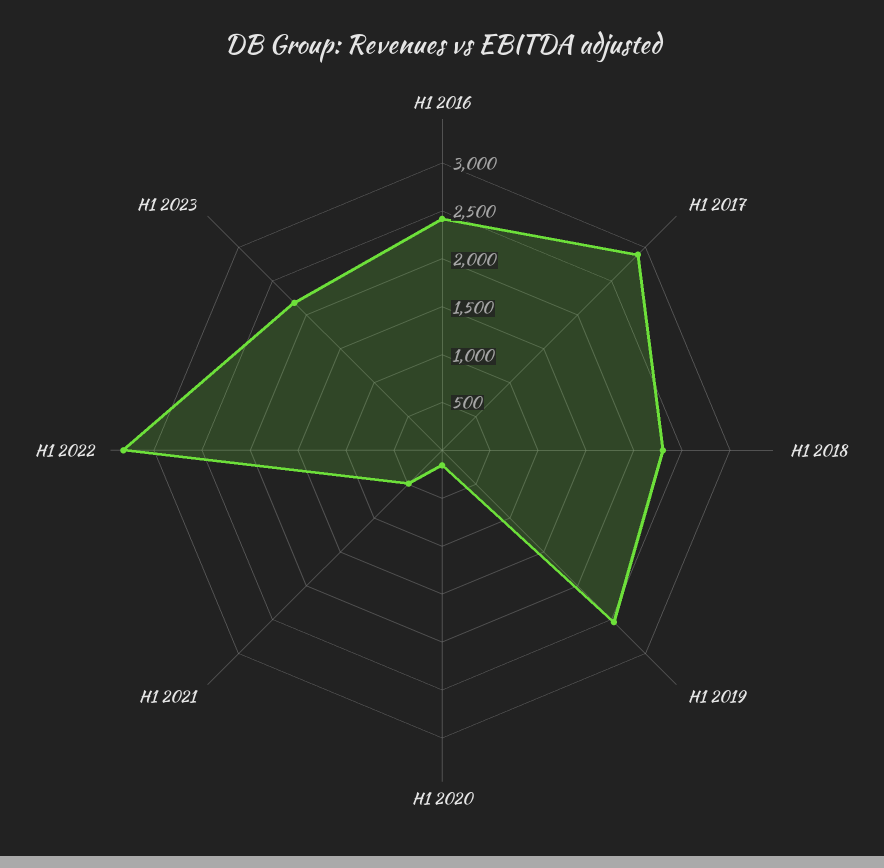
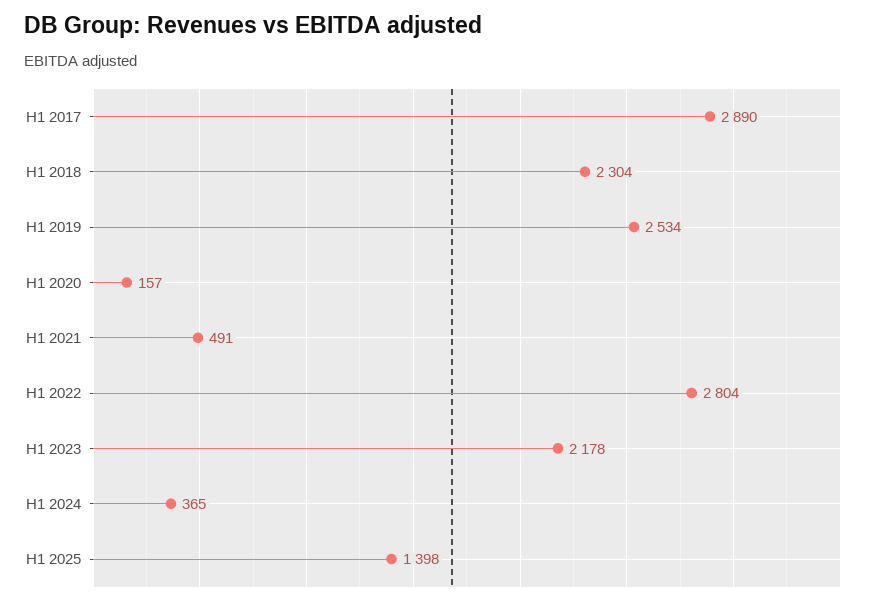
H1 2016: 2400 -> none
H1 2022: 3300 -> 2804
H1 2024: none -> 365
H1 2025: none -> 1398

